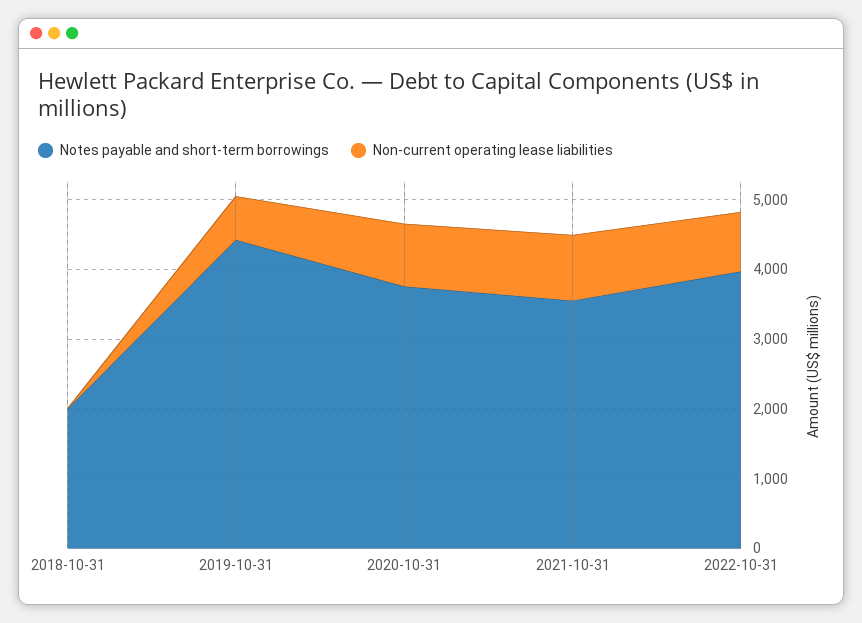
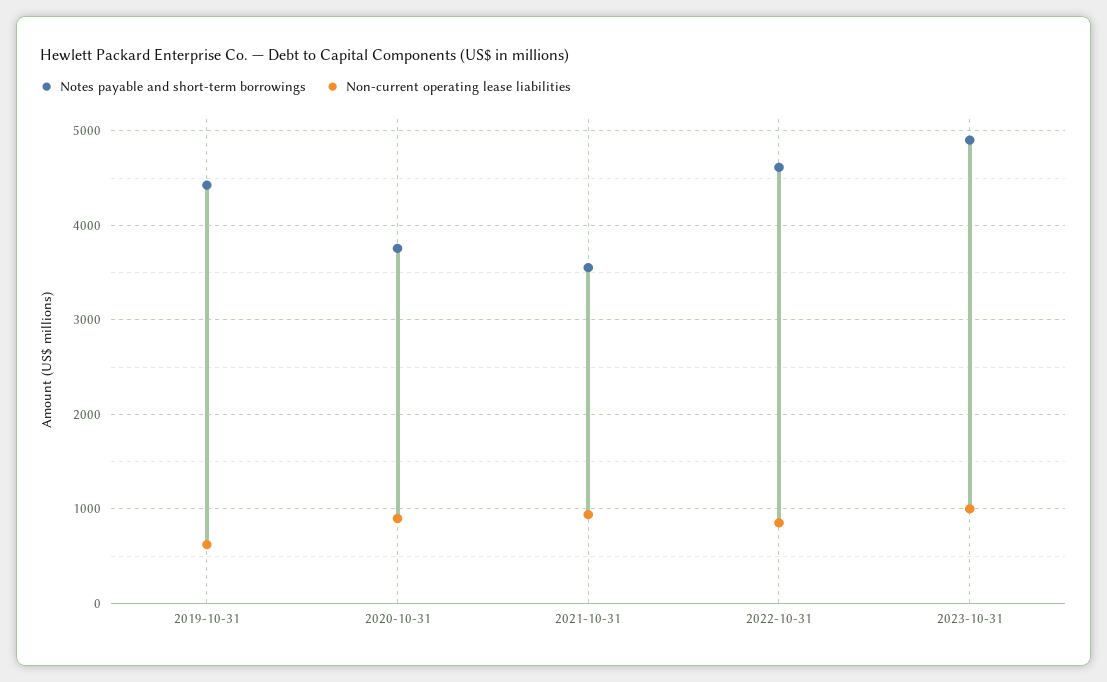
Notes payable and short-term borrowings, 2018-10-31: 2000 -> none
Non-current operating lease liabilities, 2018-10-31: 0 -> none
Notes payable and short-term borrowings, 2022-10-31: 4000 -> 4600
Notes payable and short-term borrowings, 2023-10-31: none -> 4900
Non-current operating lease liabilities, 2023-10-31: none -> 1000

